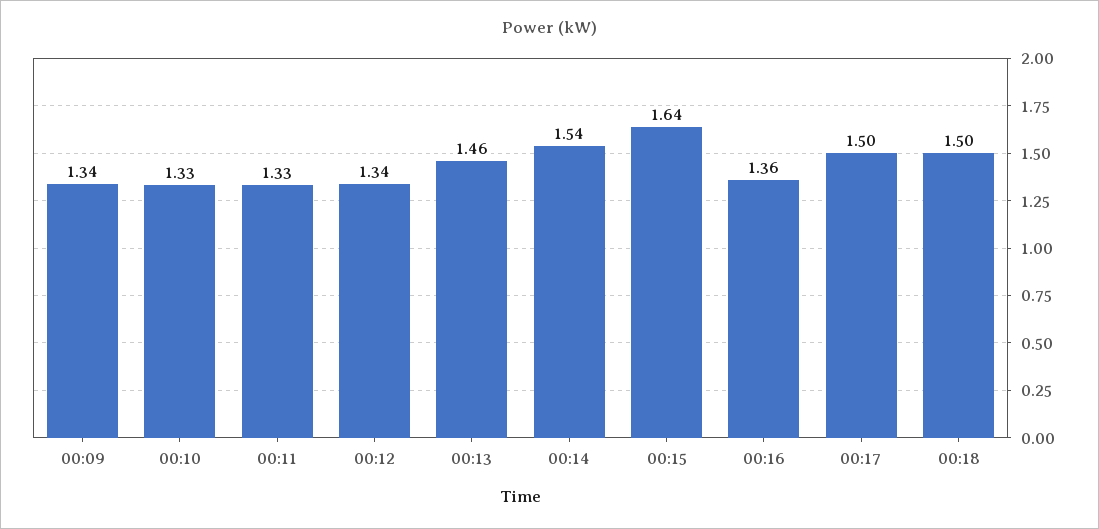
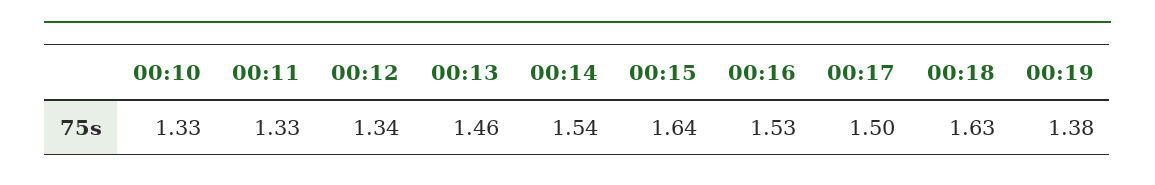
00:09: 1.34 -> none
00:16: 1.36 -> 1.53
00:18: 1.5 -> 1.63
00:19: none -> 1.38

